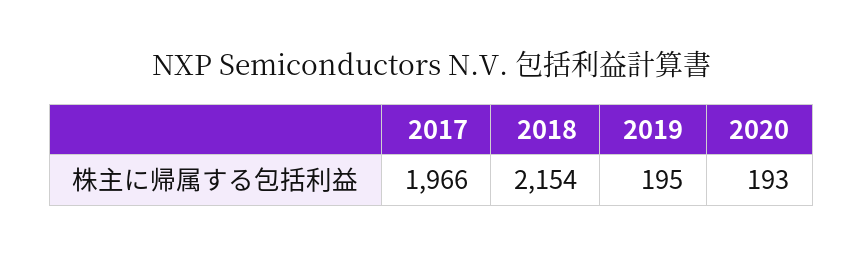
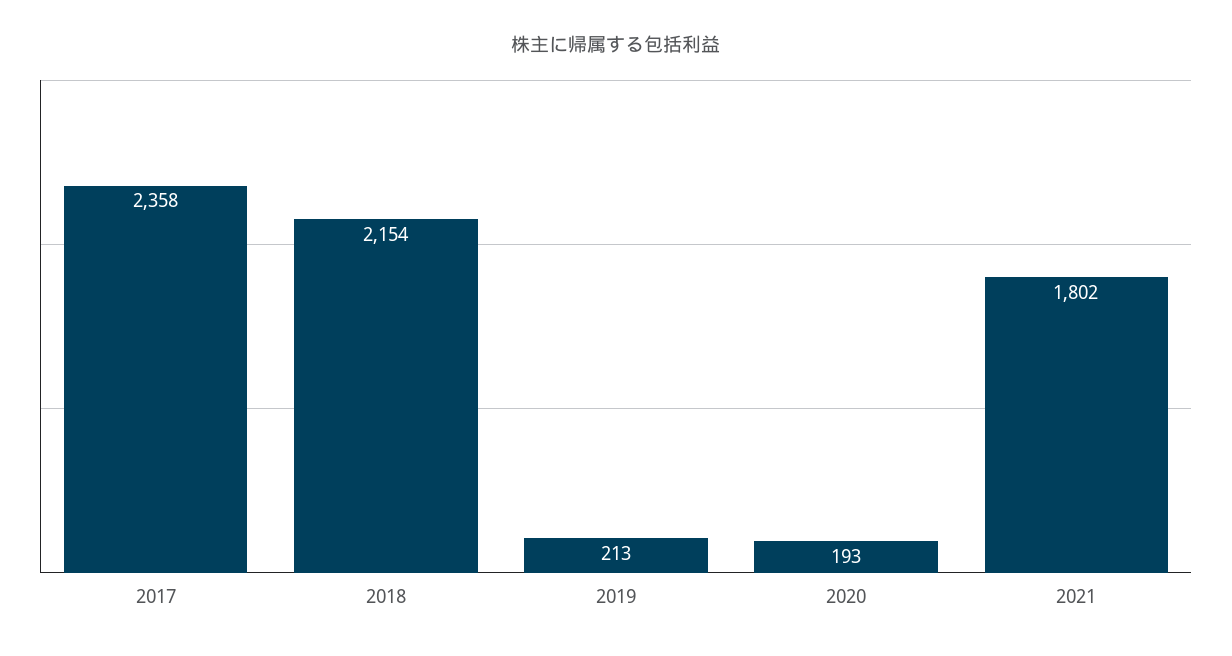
2017: 1966 -> 2358
2019: 195 -> 213
2021: none -> 1802

